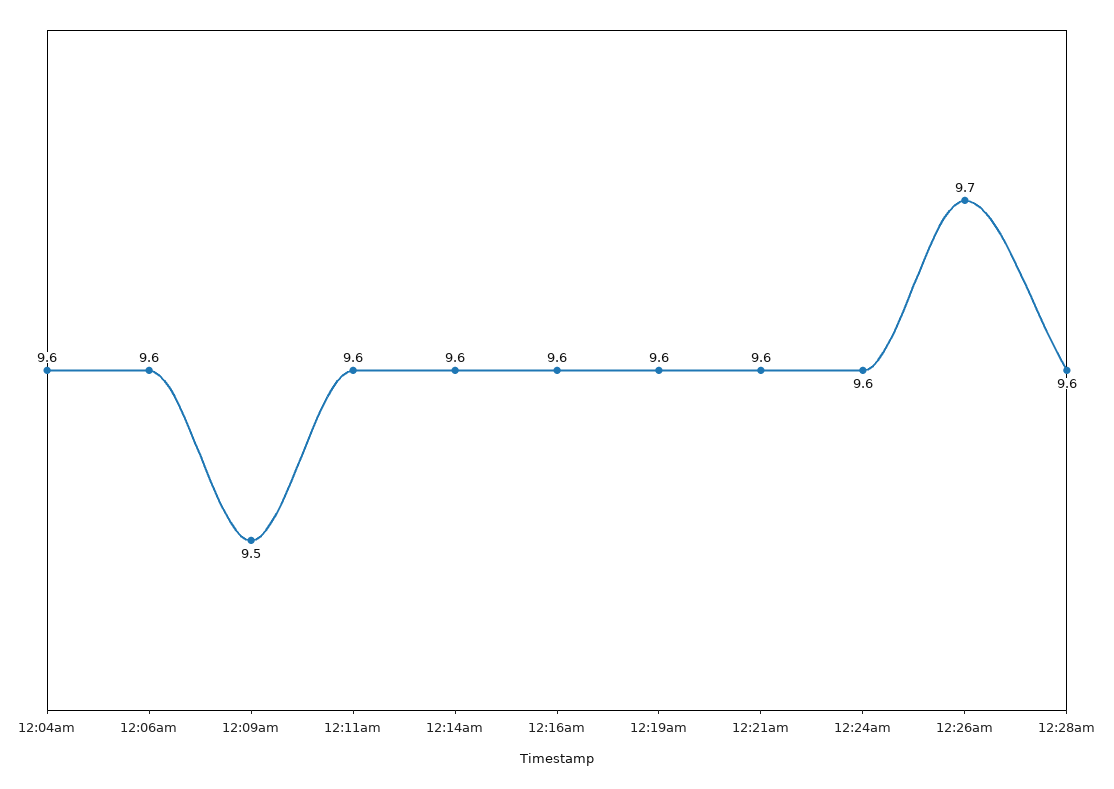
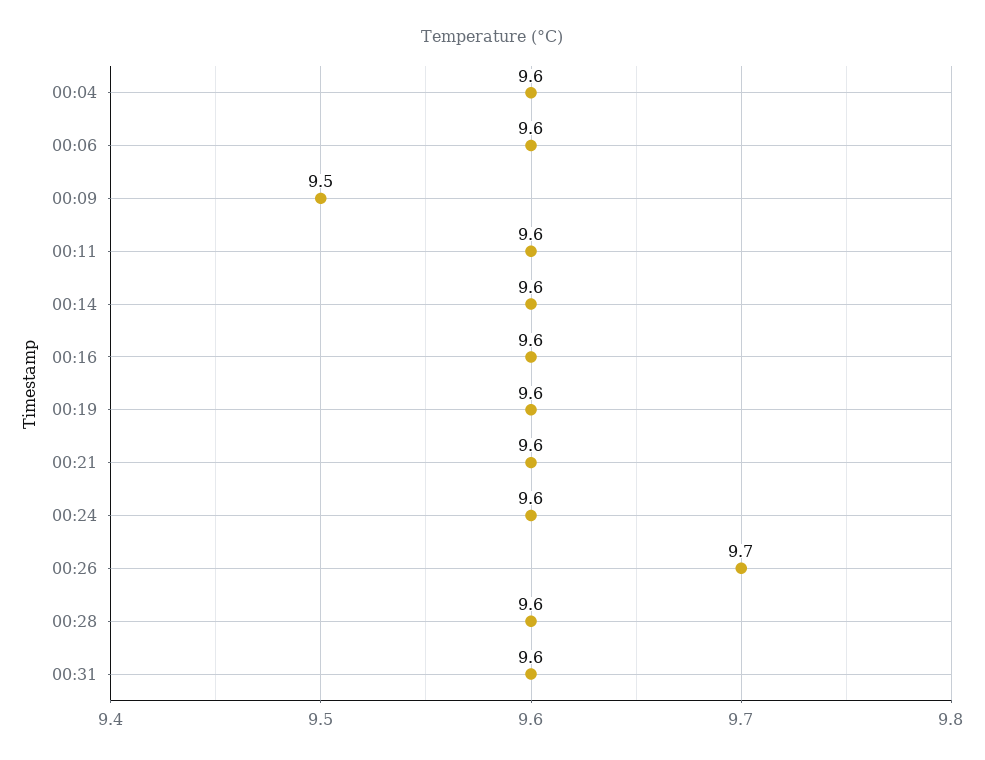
00:31: none -> 9.6

